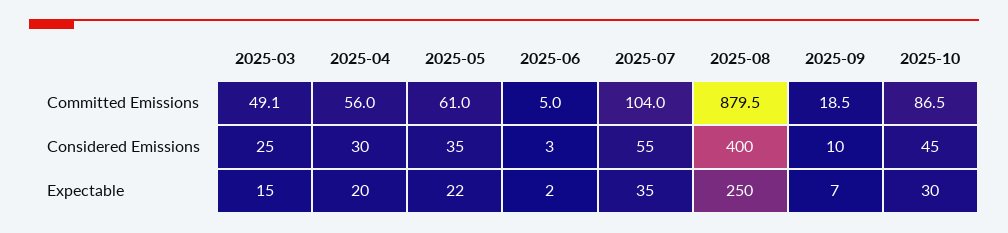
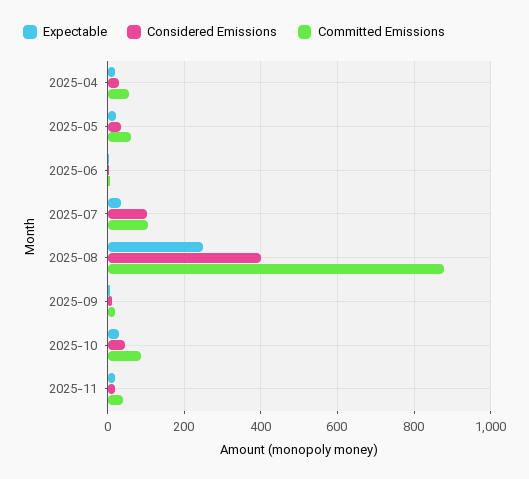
Committed Emissions, 2025-03: 49.1 -> none
Considered Emissions, 2025-03: 25 -> none
Considered Emissions, 2025-07: 55 -> 100
Expectable, 2025-03: 15 -> none
Expectable, 2025-11: none -> 20
Considered Emissions, 2025-11: none -> 20
Committed Emissions, 2025-11: none -> 40

